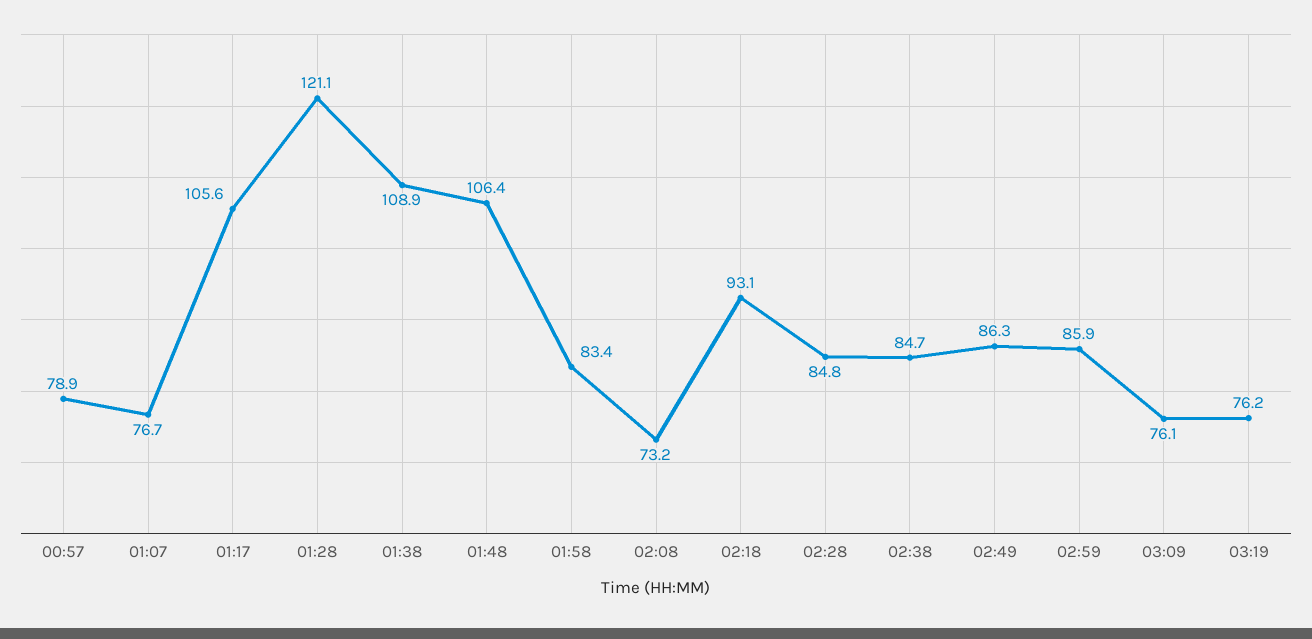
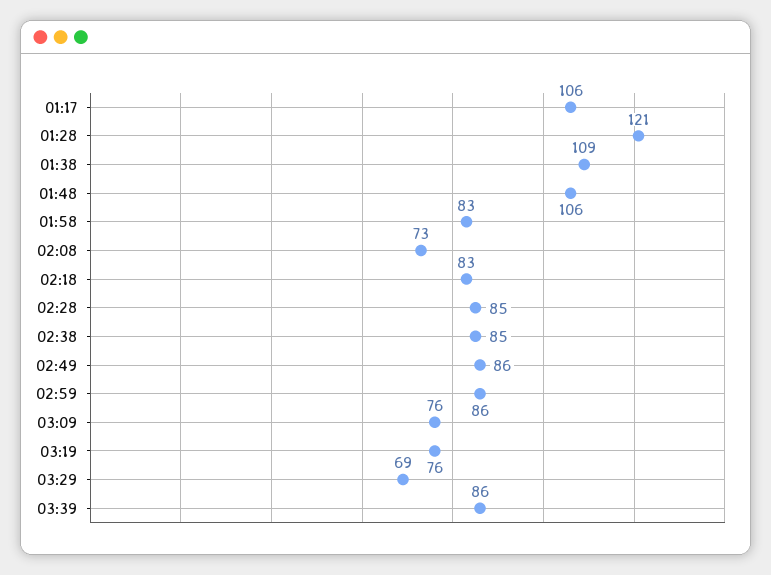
00:57: 78.9 -> none
01:07: 76.7 -> none
02:18: 93.1 -> 83
03:29: none -> 69
03:39: none -> 86

